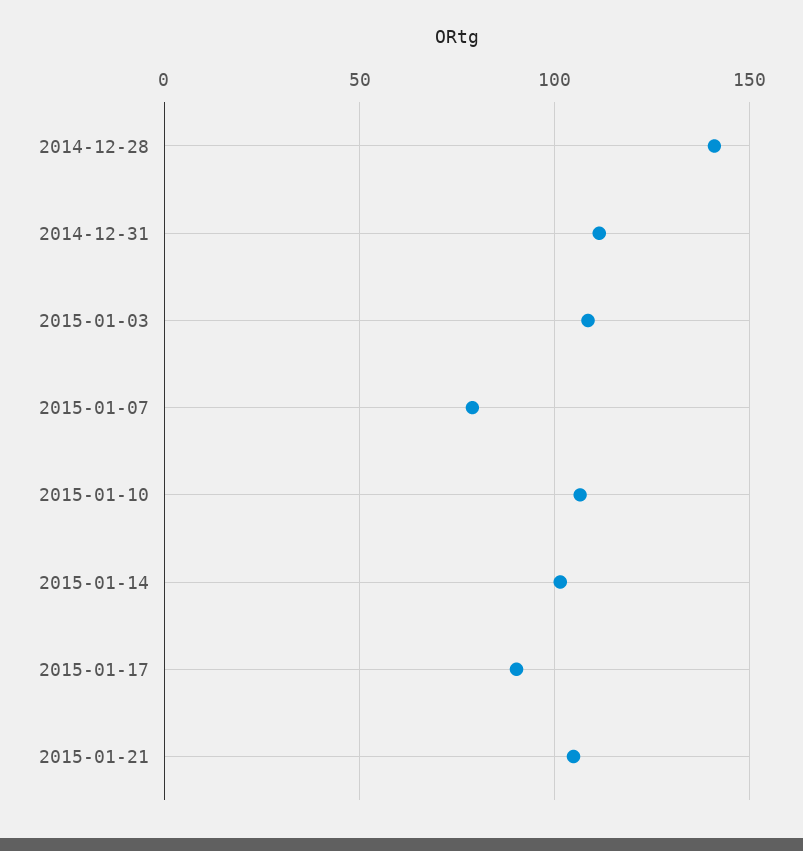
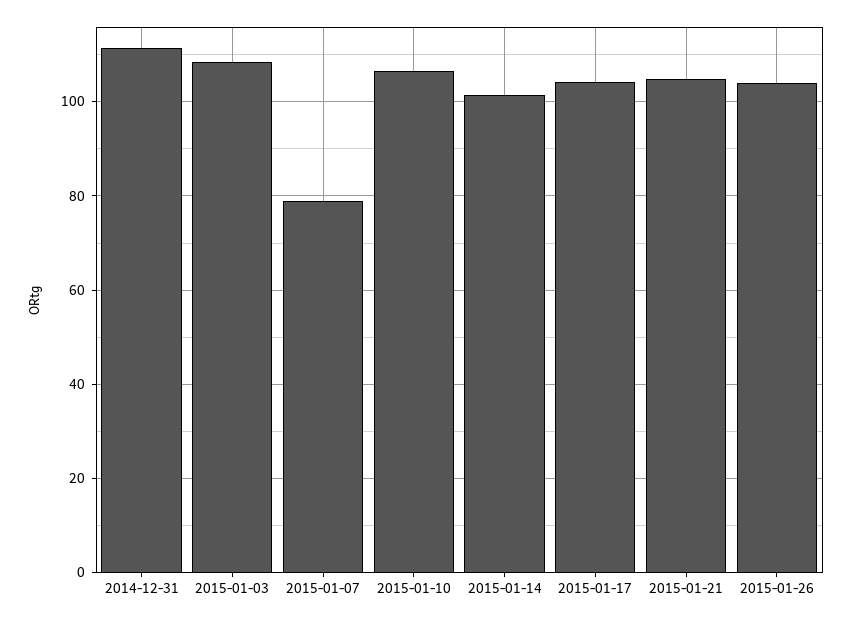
2014-12-28: 140 -> none
2015-01-17: 90 -> 104
2015-01-26: none -> 104

